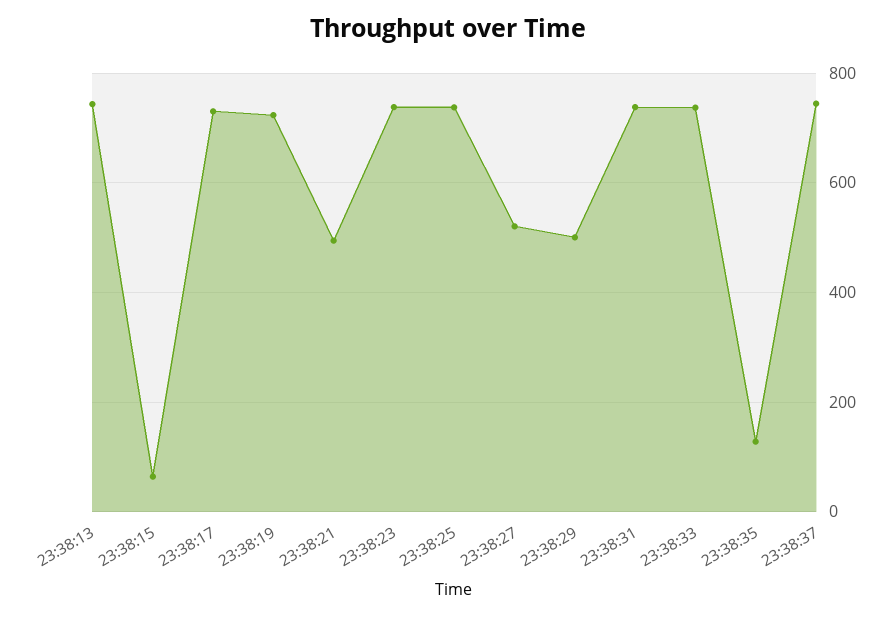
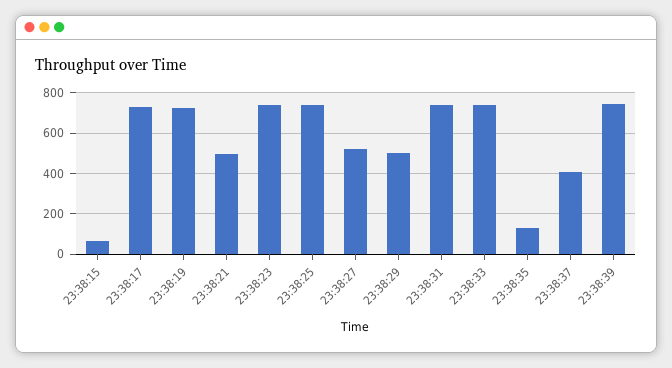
23:38:13: 740 -> none
23:38:37: 740 -> 400
23:38:39: none -> 750

